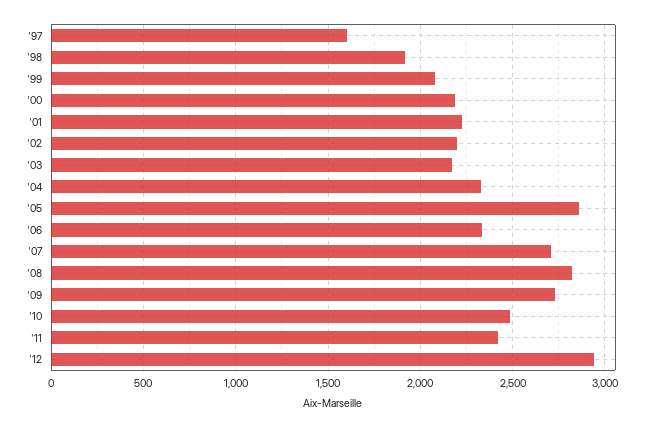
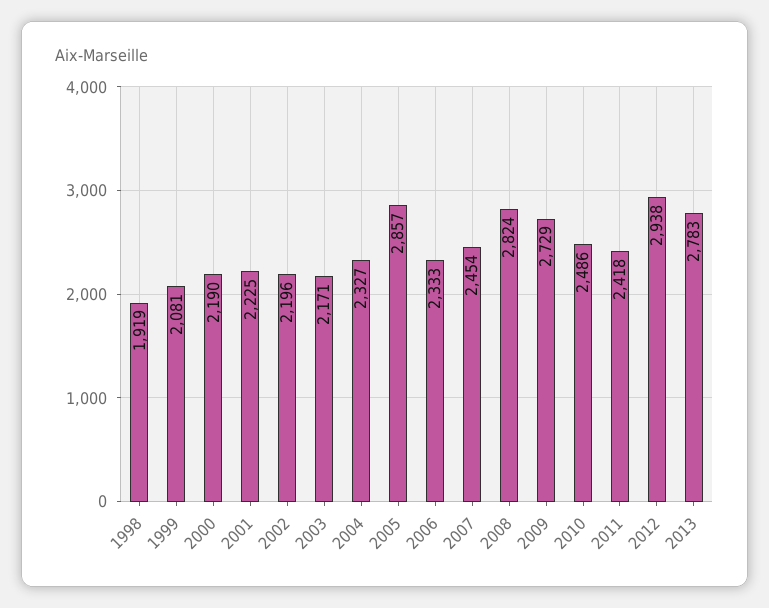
'97: 1600 -> none
'07: 2700 -> 2454
2013: none -> 2783

